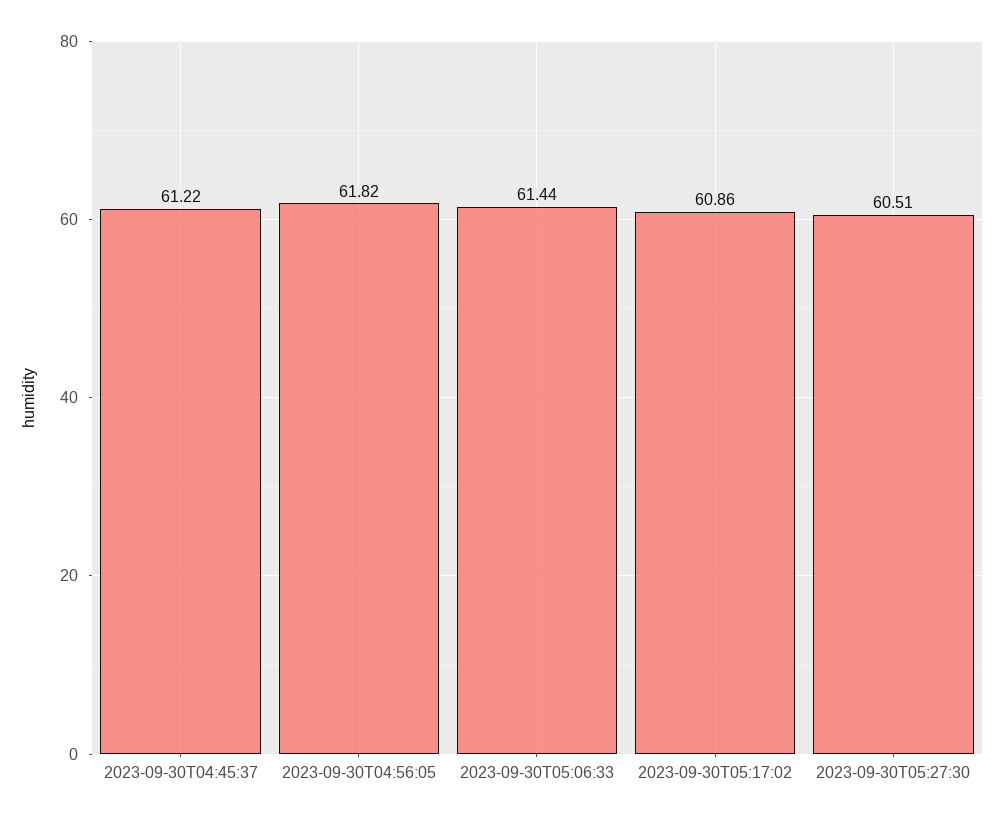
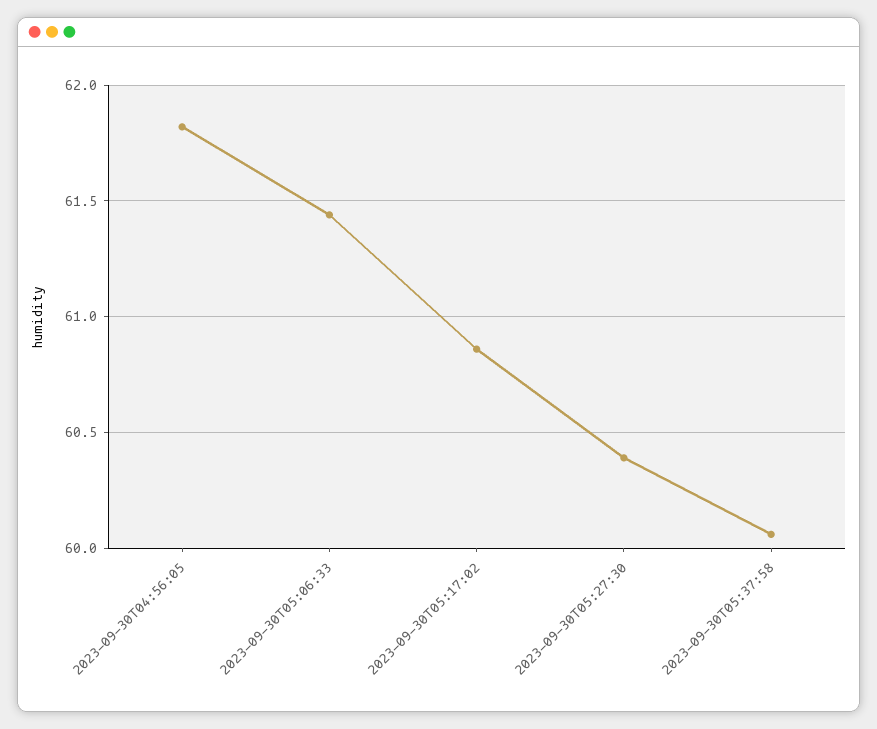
2023-09-30T04:45:37: 61.22 -> none
2023-09-30T05:27:30: 60.51 -> 60.4
2023-09-30T05:37:58: none -> 60.05

